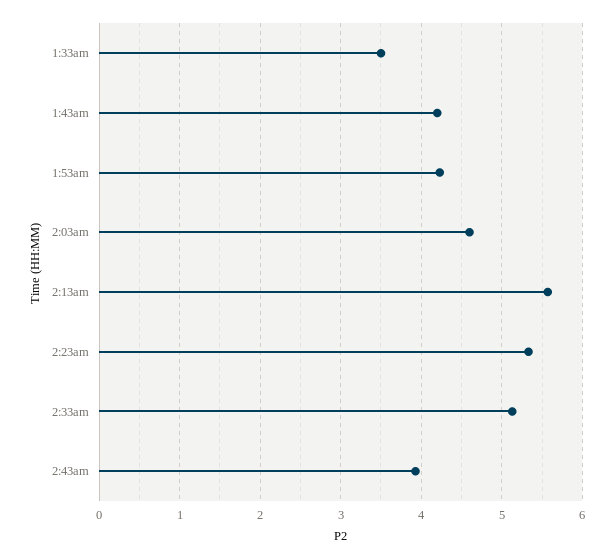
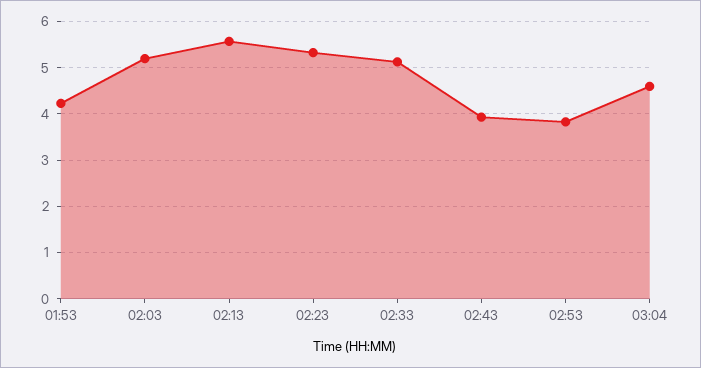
1:33am: 3.5 -> none
1:43am: 4.2 -> none
2:03am: 4.6 -> 5.2
02:53: none -> 3.8
03:04: none -> 4.6

